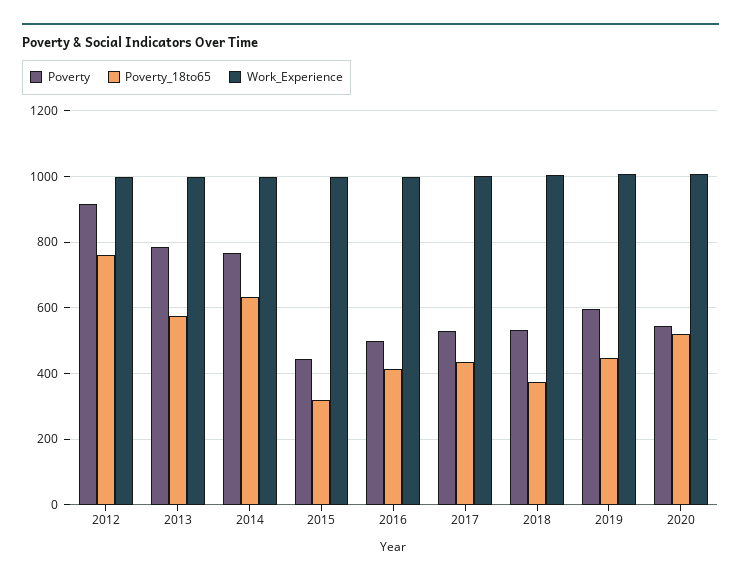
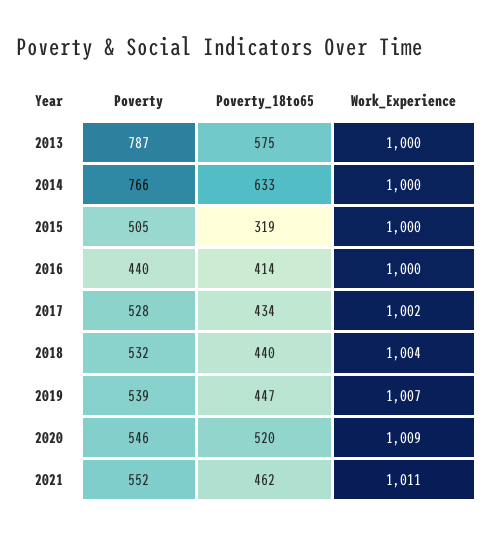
Poverty, 2012: 920 -> none
Poverty_18to65, 2012: 760 -> none
Work_Experience, 2012: 1000 -> none
Poverty, 2015: 440 -> 505
Poverty, 2016: 500 -> 440
Poverty_18to65, 2018: 380 -> 440
Poverty, 2019: 600 -> 539
Poverty, 2021: none -> 552
Poverty_18to65, 2021: none -> 462
Work_Experience, 2021: none -> 1011

